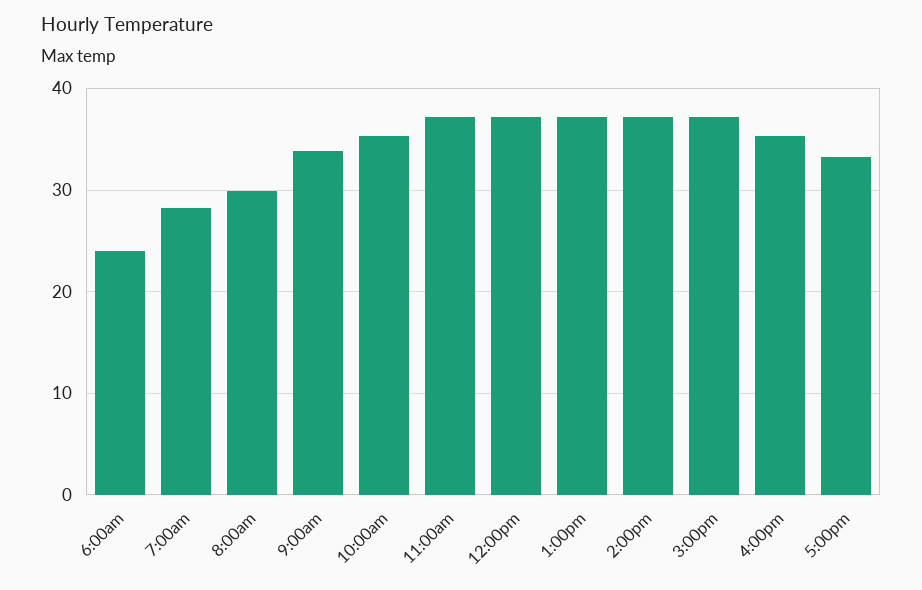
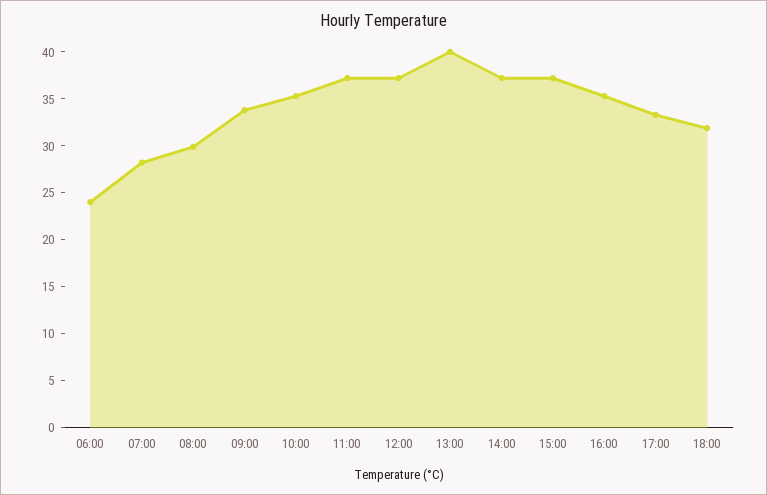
1:00pm: 37 -> 40
18:00: none -> 32

